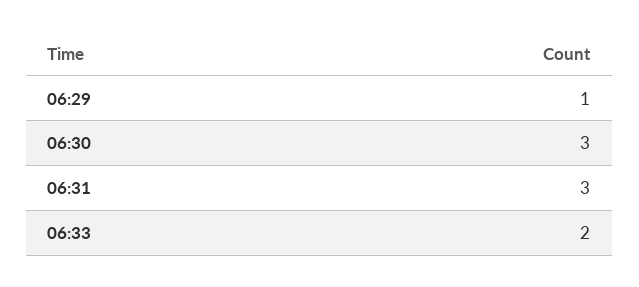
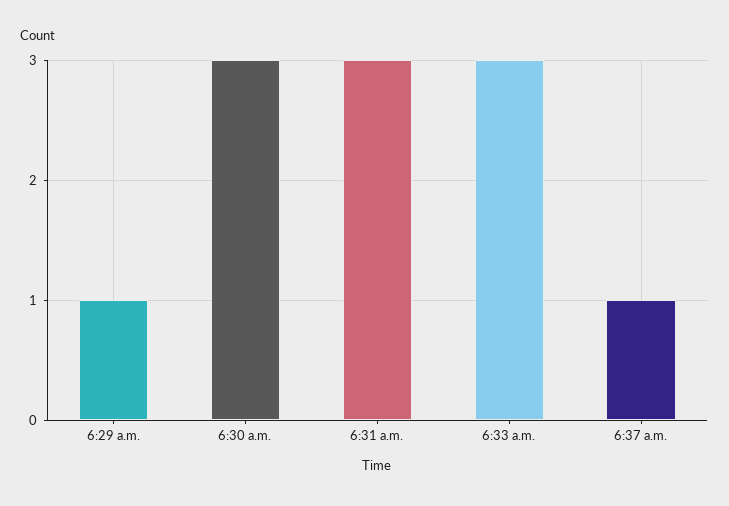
06:33: 2 -> 3
6:37 a.m.: none -> 1

